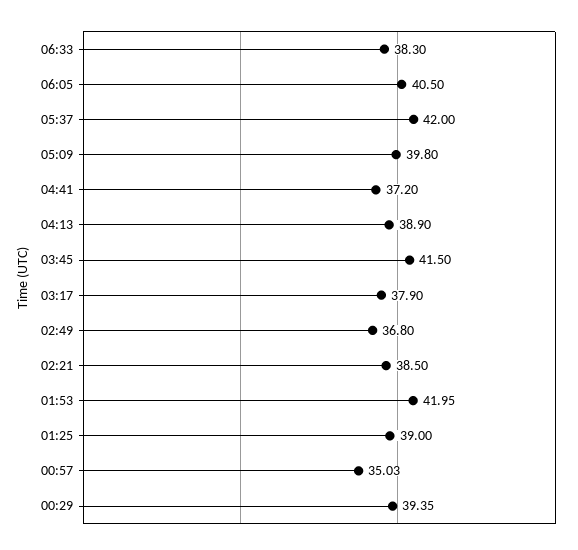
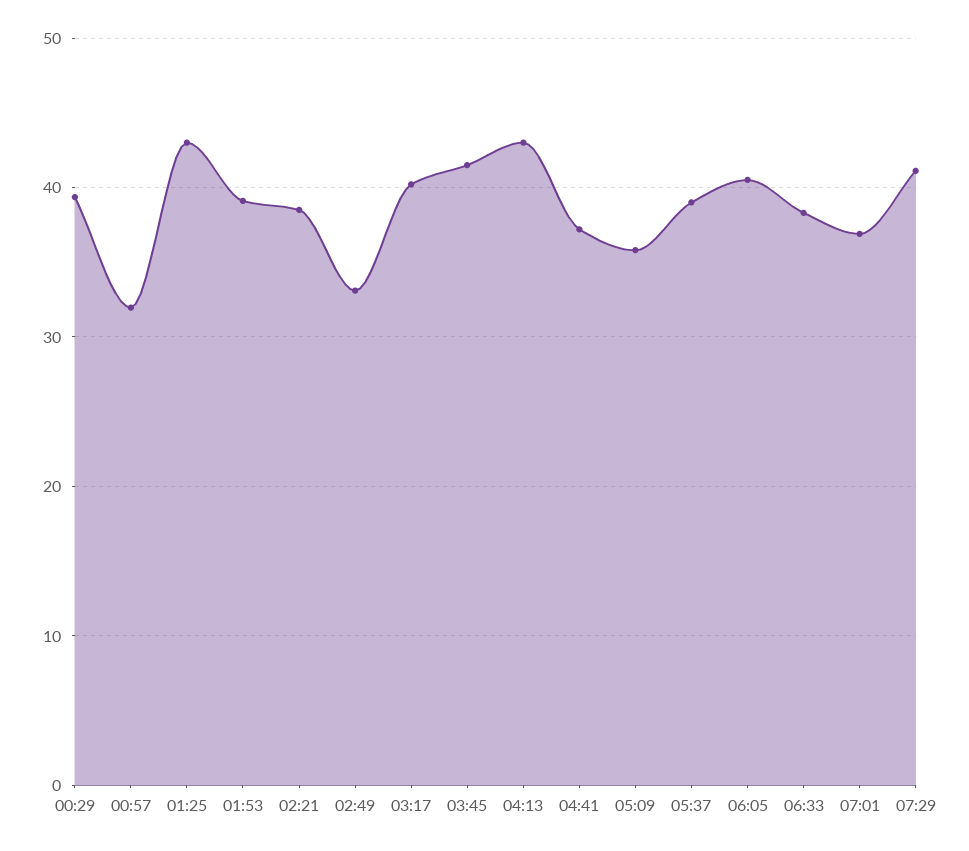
05:37: 42 -> 39
05:09: 39.8 -> 36
04:13: 38.9 -> 43
03:17: 37.9 -> 40
02:49: 36.8 -> 33
01:53: 41.95 -> 39
01:25: 39 -> 43
00:57: 35.03 -> 32
07:01: none -> 37
07:29: none -> 41

